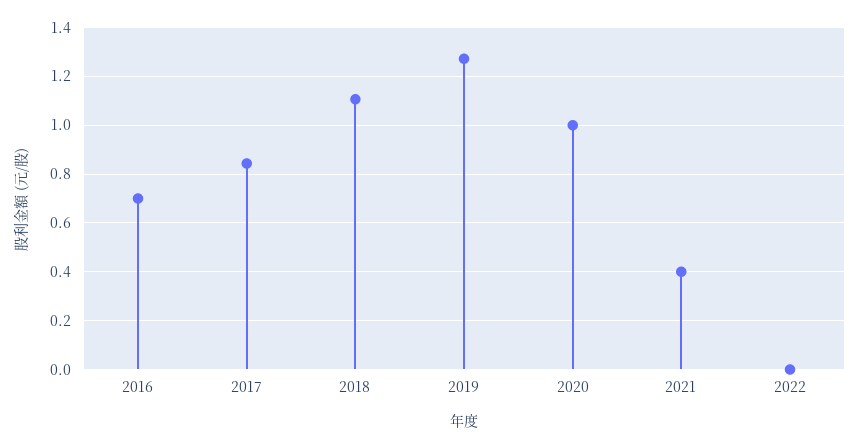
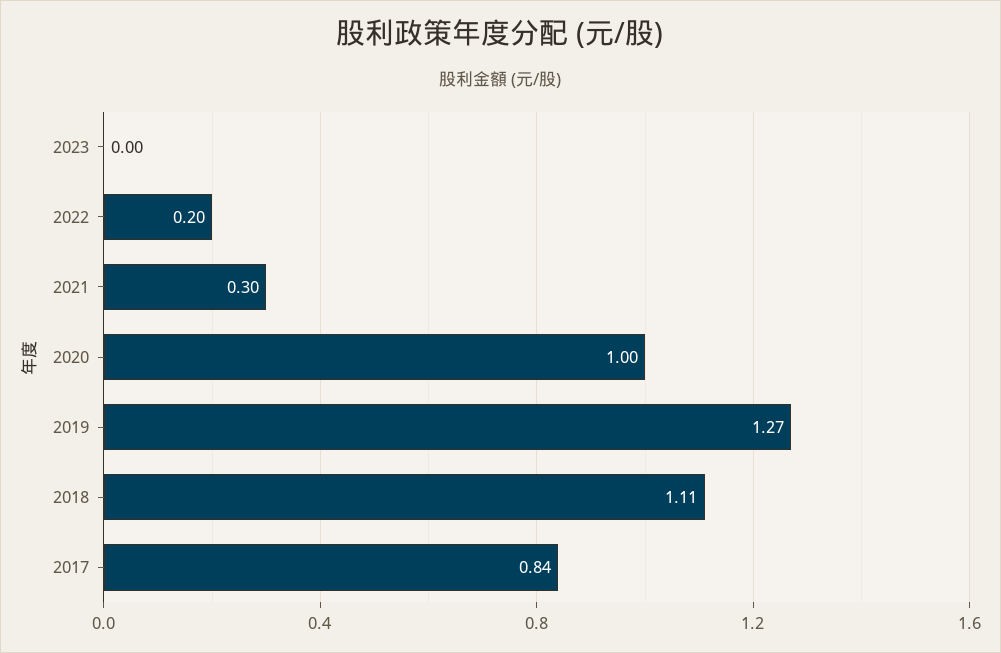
2016: 0.7 -> none
2021: 0.4 -> 0.3
2022: 0 -> 0.2
2023: none -> 0

